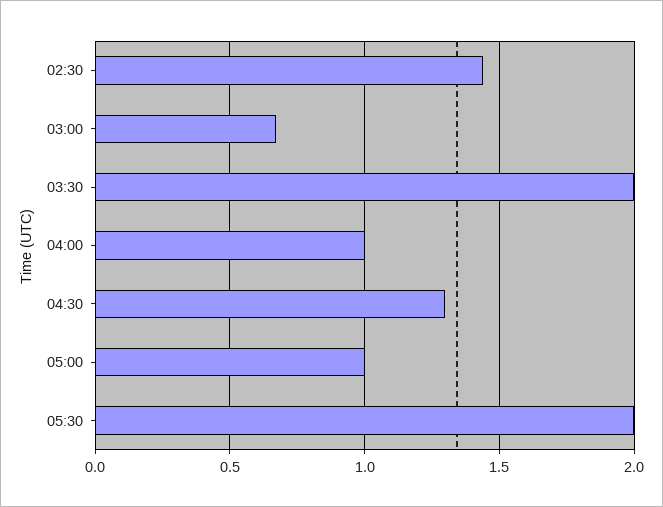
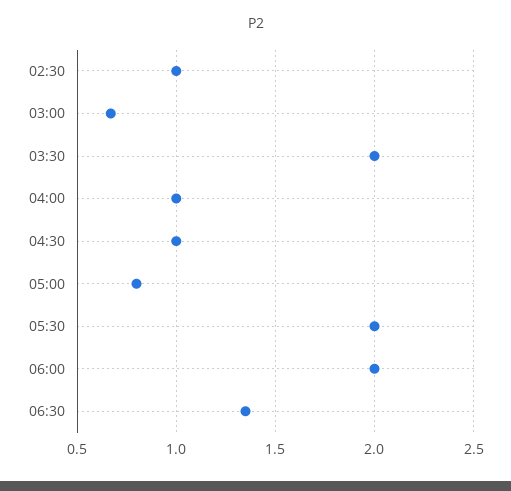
02:30: 1.45 -> 1
04:30: 1.3 -> 1
05:00: 1 -> 0.8
06:00: none -> 2
06:30: none -> 1.35

